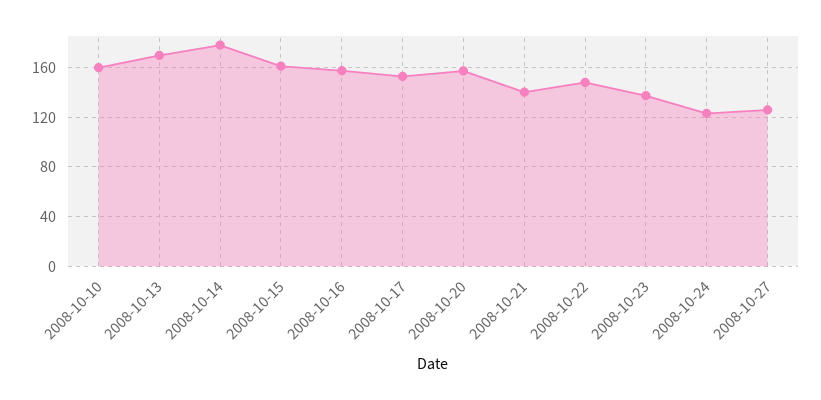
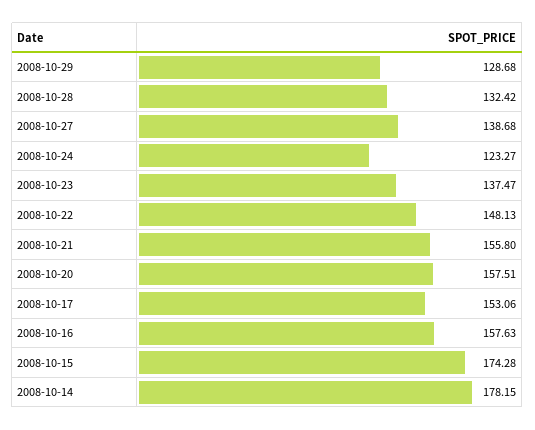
2008-10-10: 160 -> none
2008-10-13: 170 -> none
2008-10-15: 160 -> 174.28
2008-10-21: 140 -> 155.8
2008-10-27: 125 -> 138.68
2008-10-29: none -> 128.68
2008-10-28: none -> 132.42

